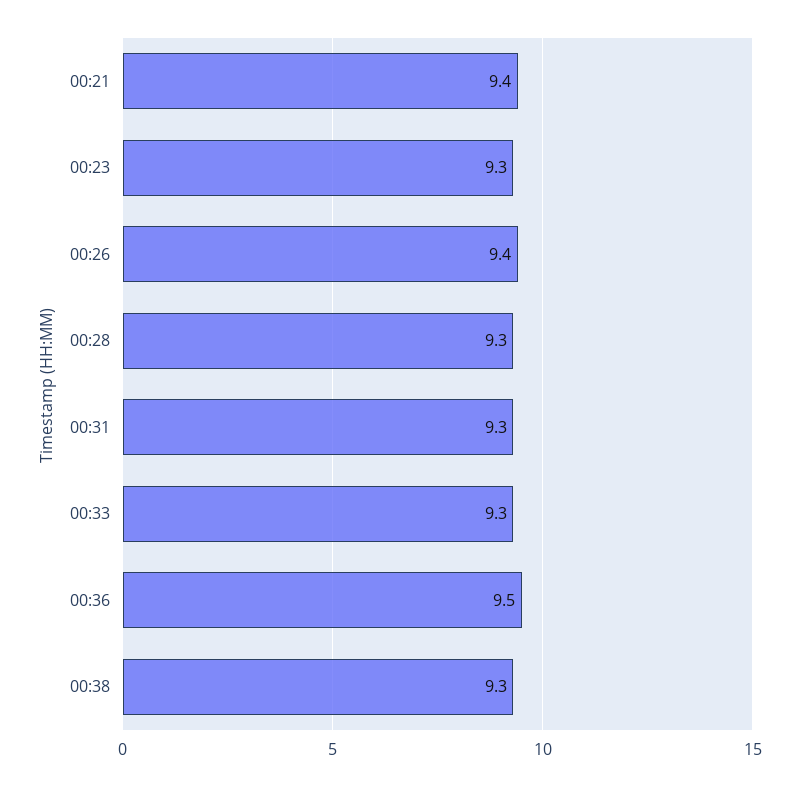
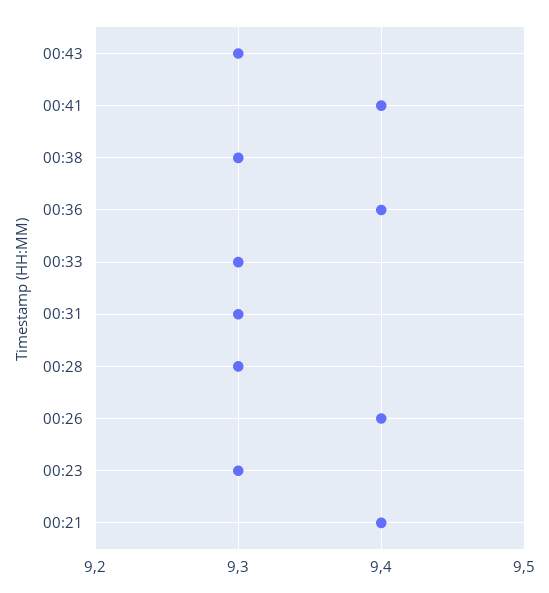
00:36: 9.5 -> 9.4
00:43: none -> 9.3
00:41: none -> 9.4

